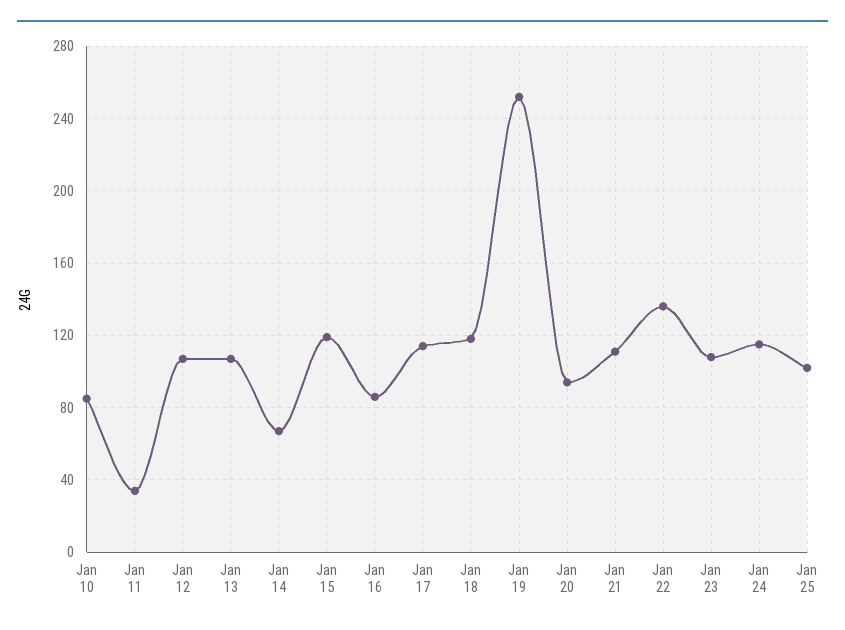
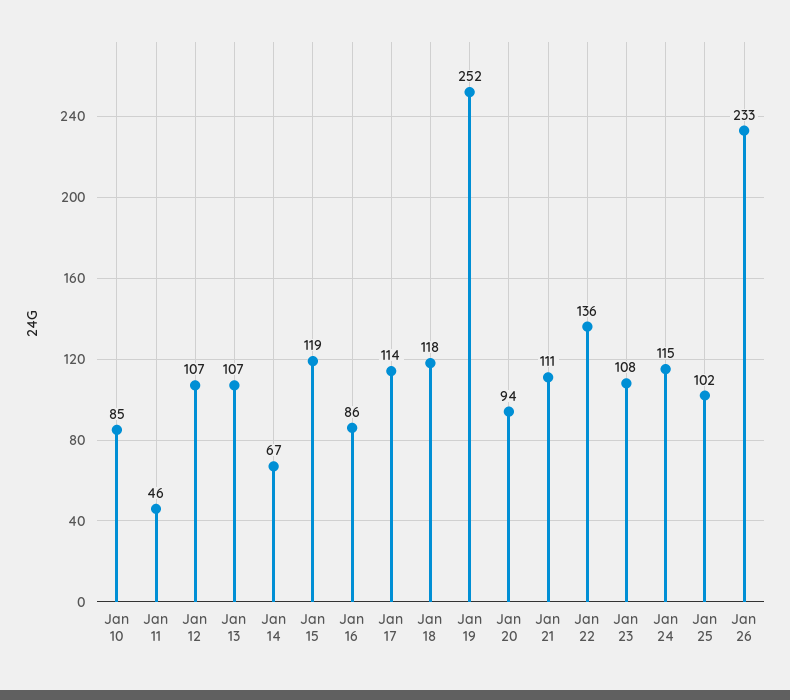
Jan 11: 35 -> 46
Jan 26: none -> 233

